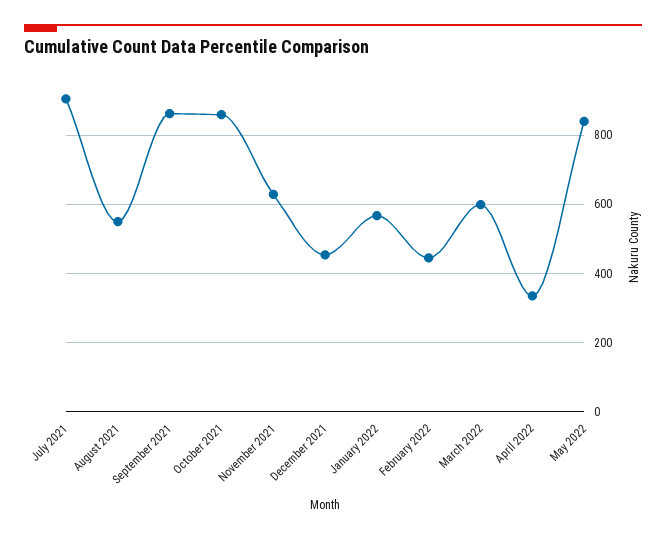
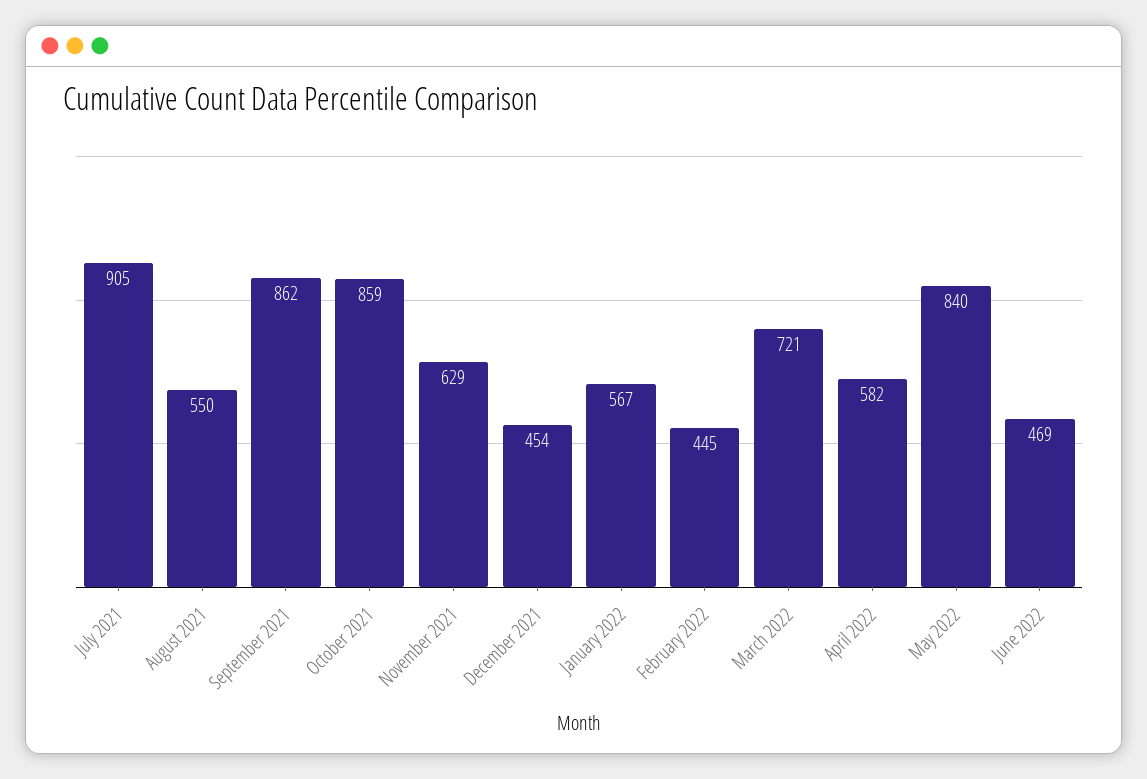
March 2022: 600 -> 721
April 2022: 340 -> 582
June 2022: none -> 469

